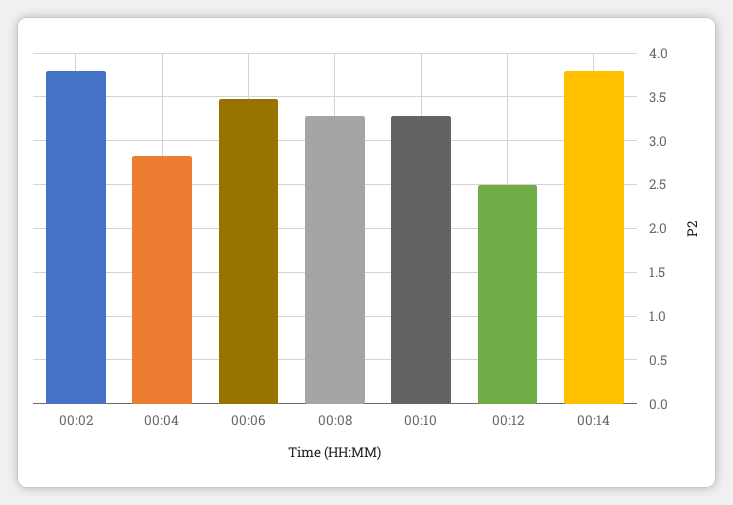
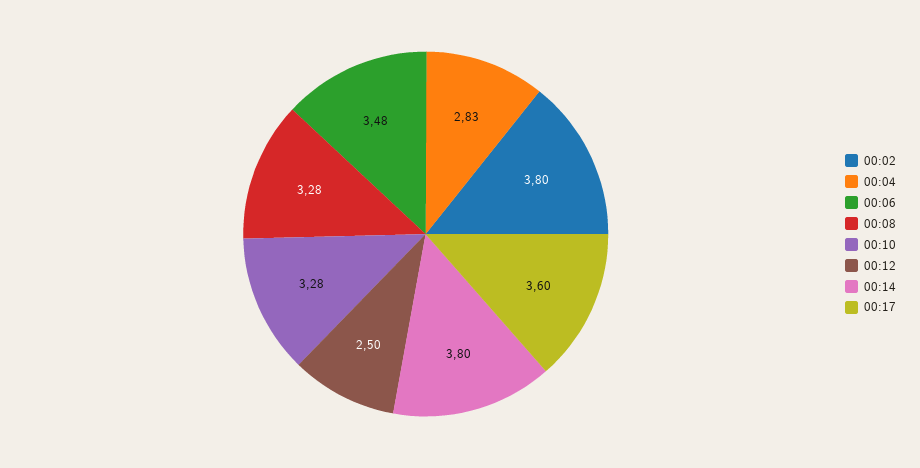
00:17: none -> 3.6

